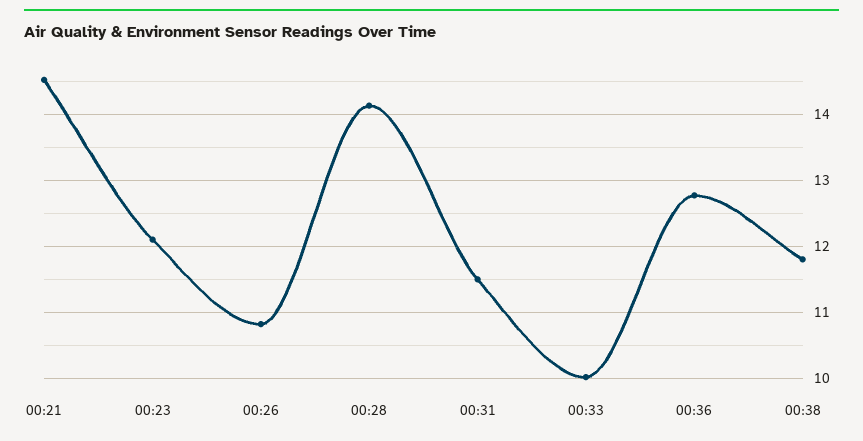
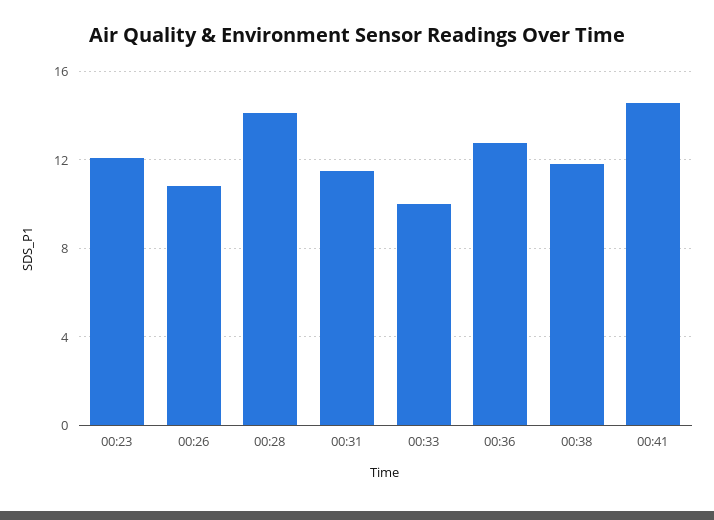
00:21: 14.5 -> none
00:41: none -> 14.5

